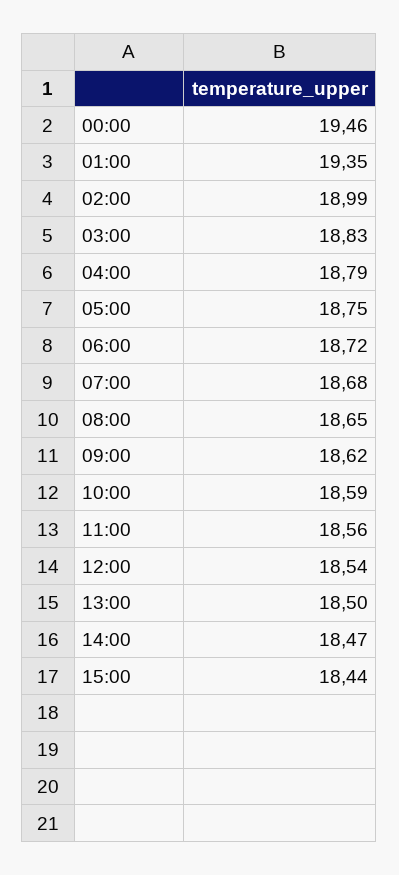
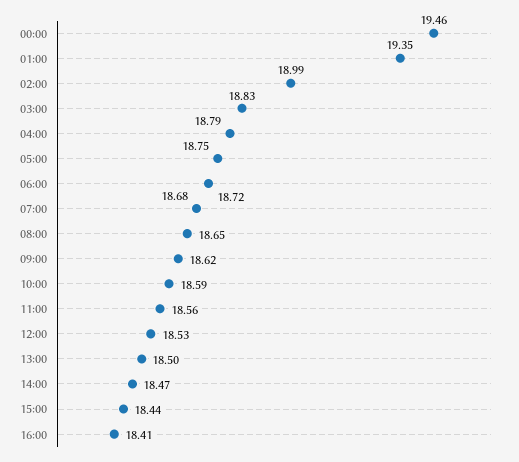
12:00: 18.54 -> 18.53
16:00: none -> 18.41

